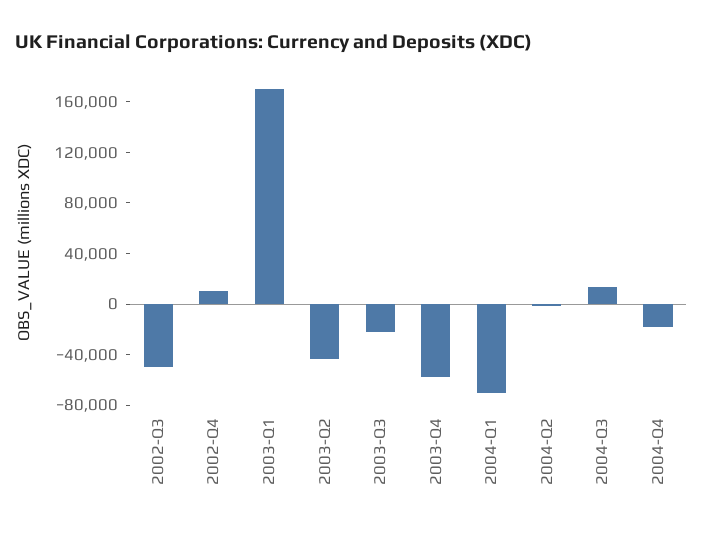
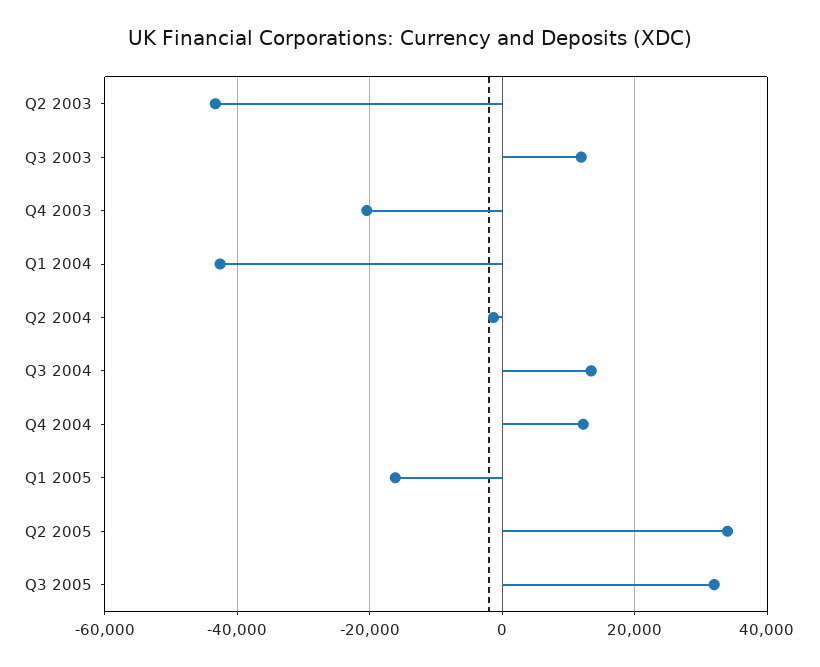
2002-Q3: -50000 -> none
2002-Q4: 10000 -> none
2003-Q1: 170000 -> none
2003-Q3: -20000 -> 12000
2003-Q4: -60000 -> -20000
2004-Q1: -70000 -> -42000
2004-Q4: -20000 -> 12000
Q1 2005: none -> -16000
Q2 2005: none -> 34000
Q3 2005: none -> 32000

